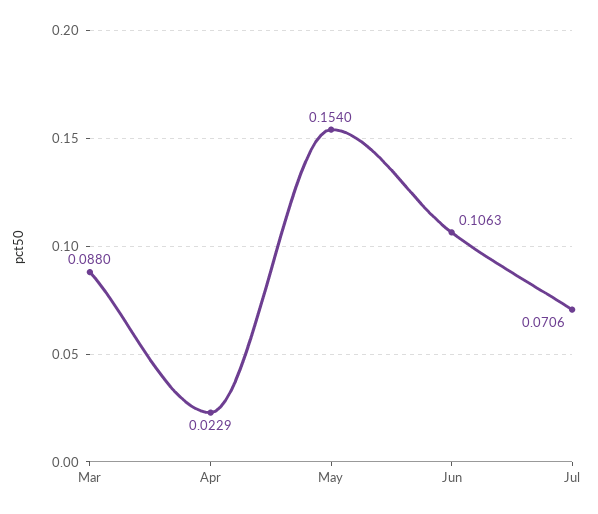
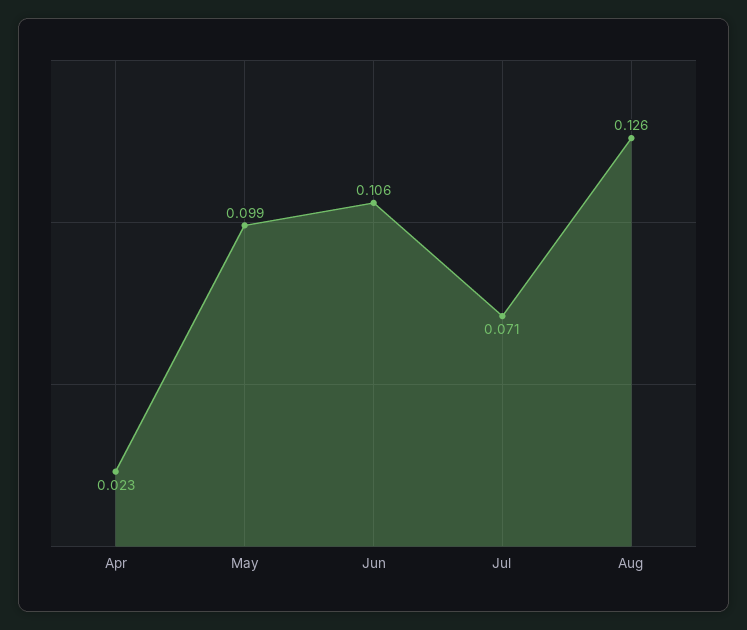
Mar: 0.088 -> none
May: 0.154 -> 0.099
Aug: none -> 0.126

